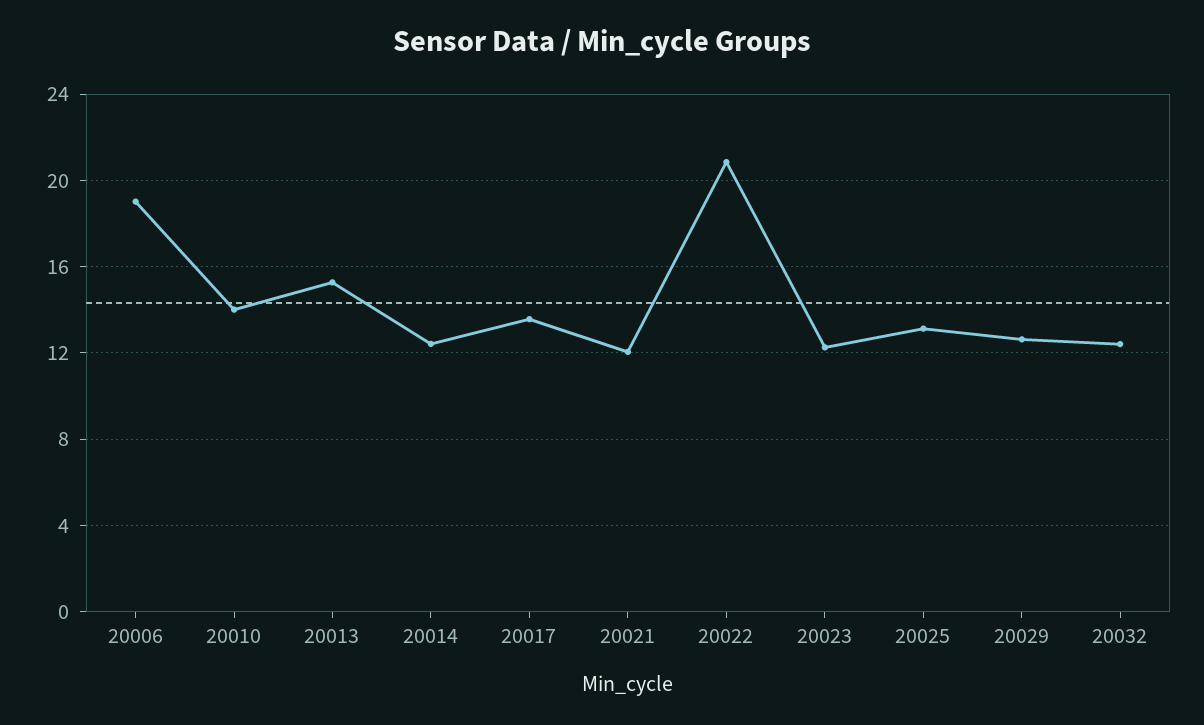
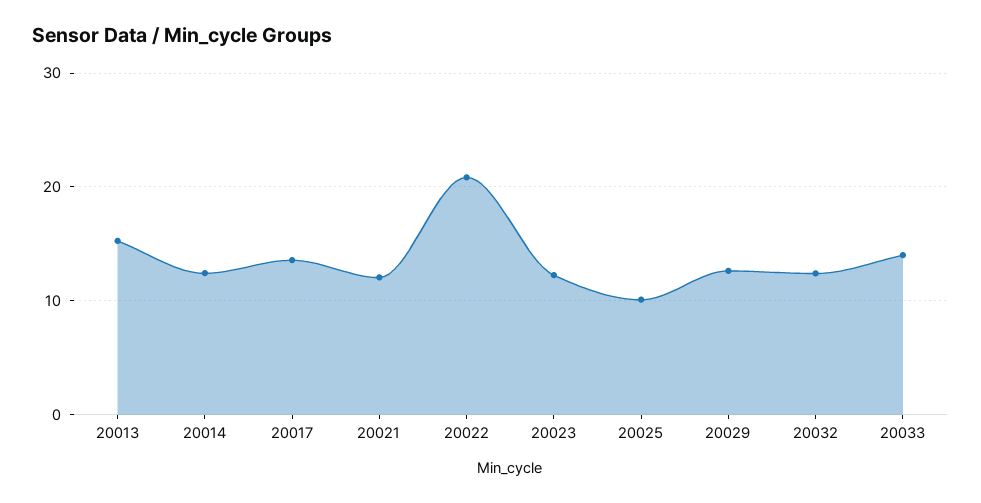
20006: 19 -> none
20010: 14 -> none
20025: 13 -> 10
20033: none -> 14

